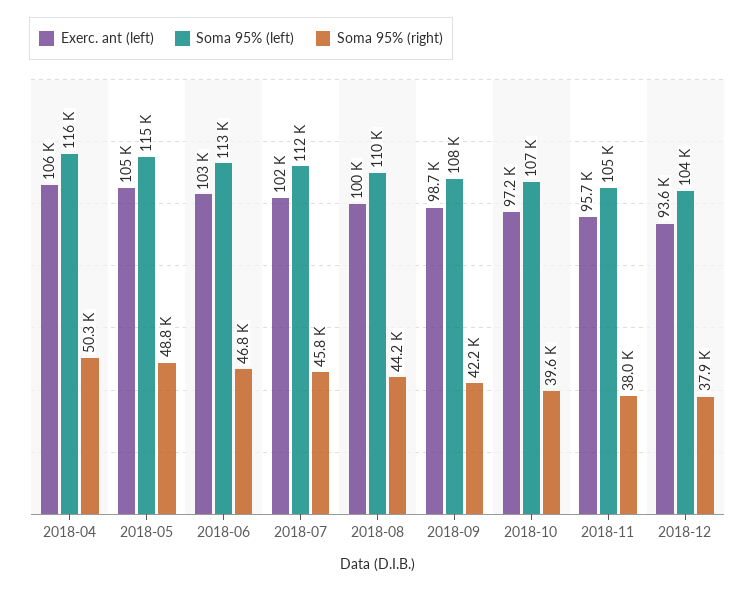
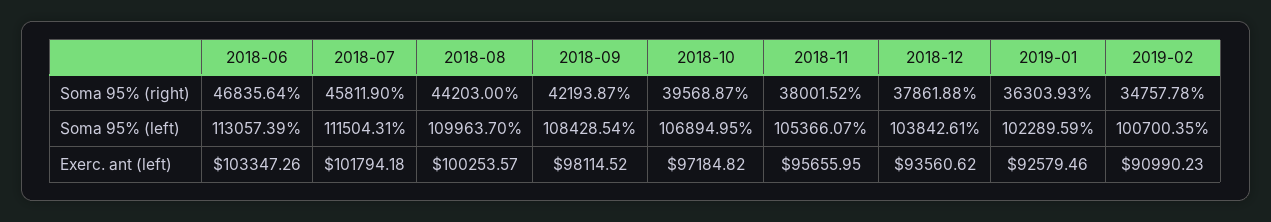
Exerc. ant (left), 2018-04: 106000 -> none
Soma 95% (left), 2018-04: 116000 -> none
Soma 95% (right), 2018-04: 50300 -> none
Exerc. ant (left), 2018-05: 105000 -> none
Soma 95% (left), 2018-05: 115000 -> none
Soma 95% (right), 2018-05: 48800 -> none
Exerc. ant (left), 2018-09: 98700 -> 98114.52
Soma 95% (right), 2019-01: none -> 36303.93
Soma 95% (right), 2019-02: none -> 34757.78
Soma 95% (left), 2019-01: none -> 102289.59
Soma 95% (left), 2019-02: none -> 100700.35
Exerc. ant (left), 2019-01: none -> 92579.46
Exerc. ant (left), 2019-02: none -> 90990.23

